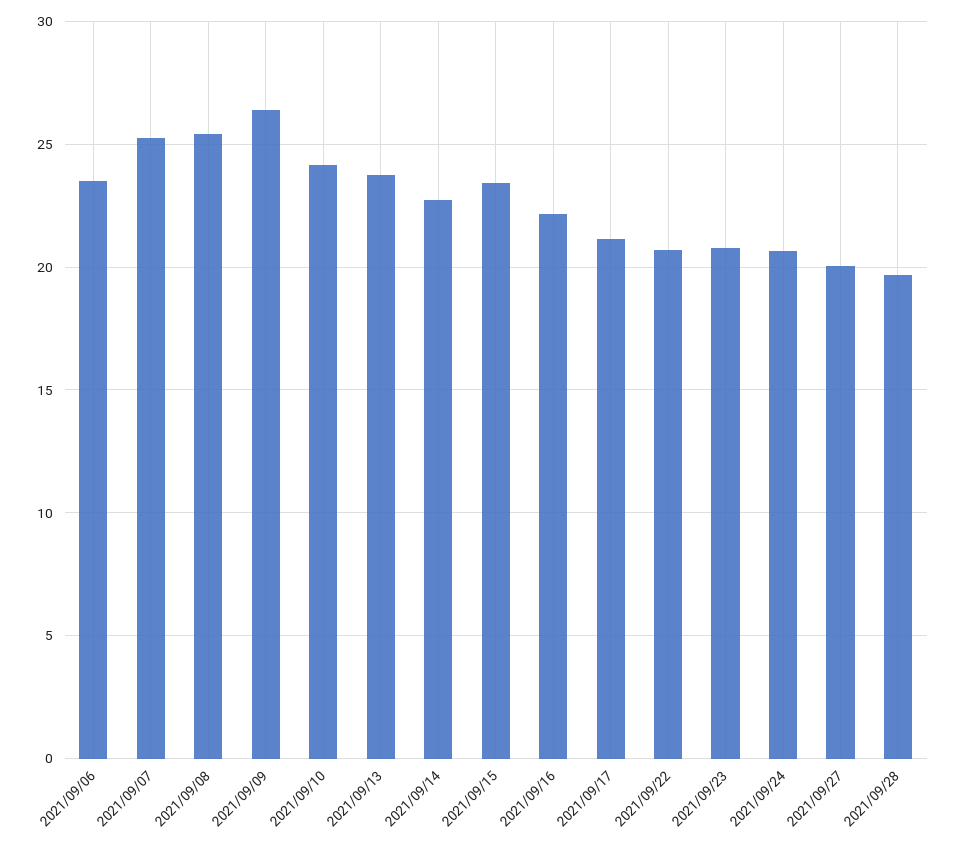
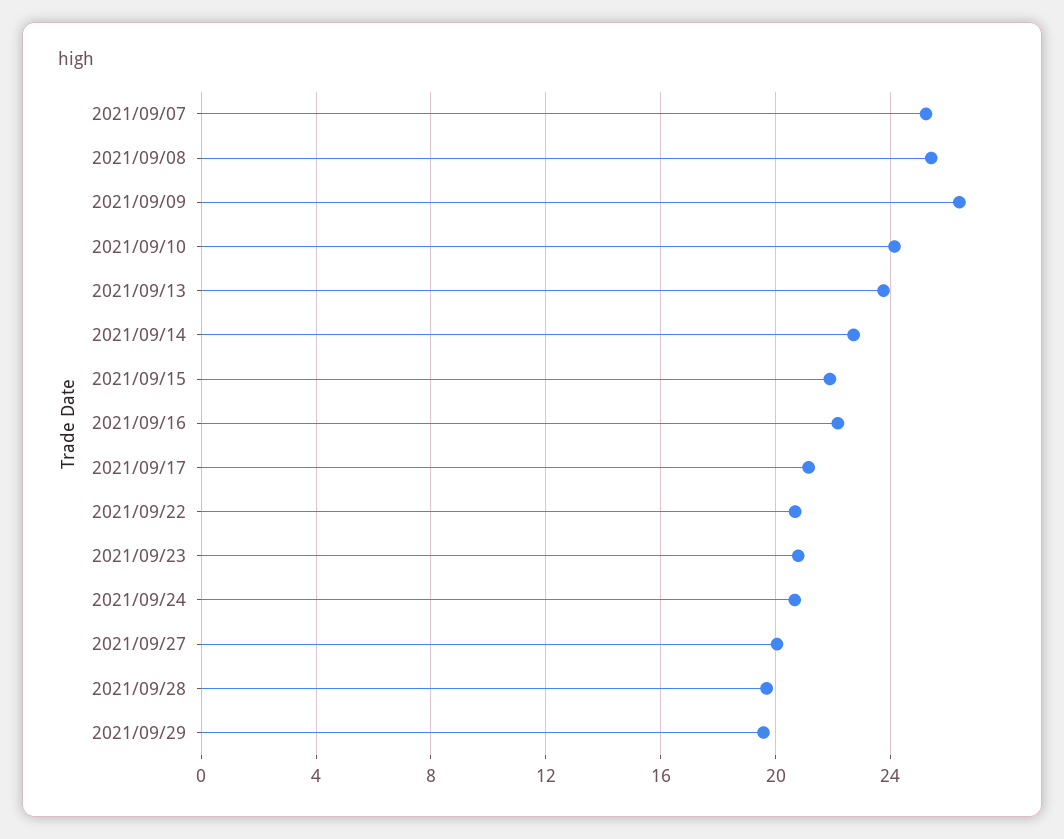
2021/09/06: 23.5 -> none
2021/09/15: 23.5 -> 22
2021/09/29: none -> 19.5

